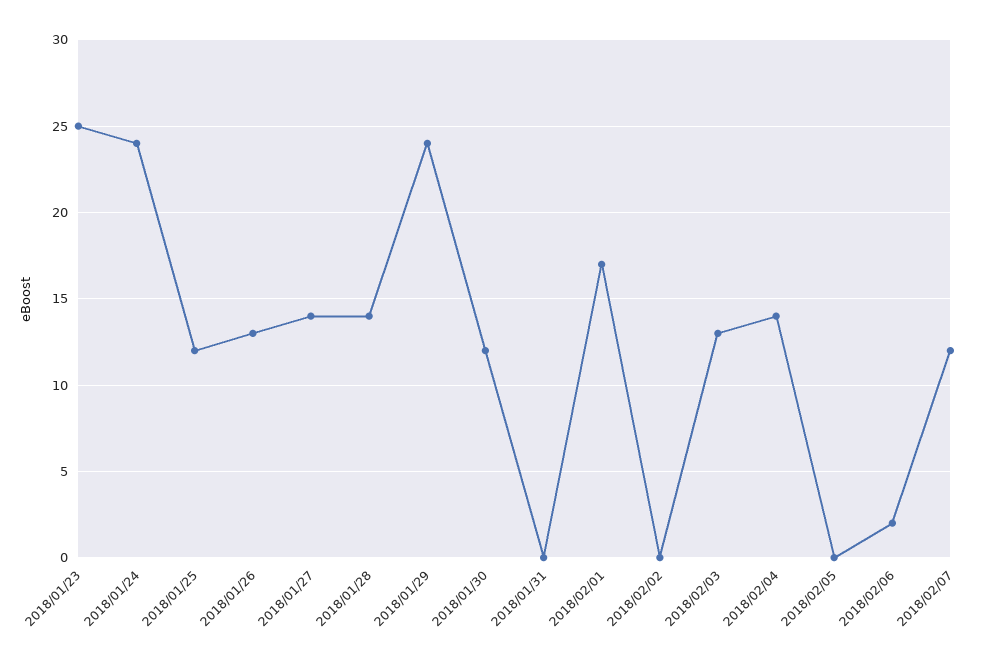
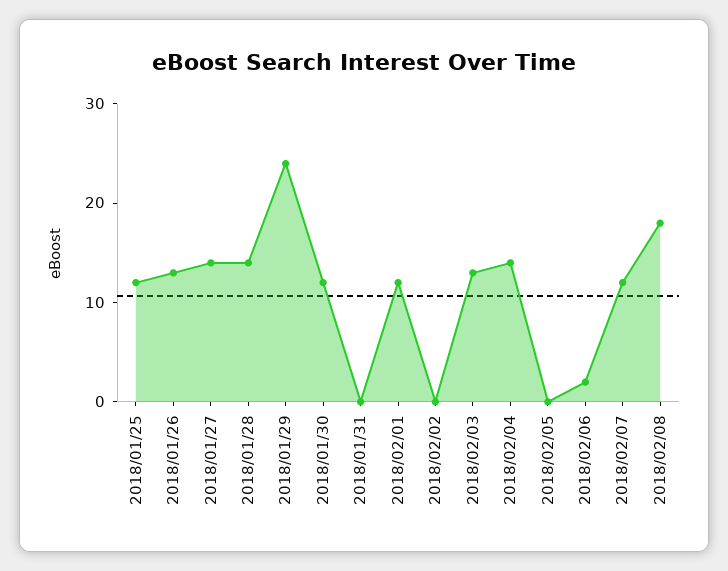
2018/01/23: 25 -> none
2018/01/24: 24 -> none
2018/02/01: 17 -> 12
2018/02/08: none -> 18

